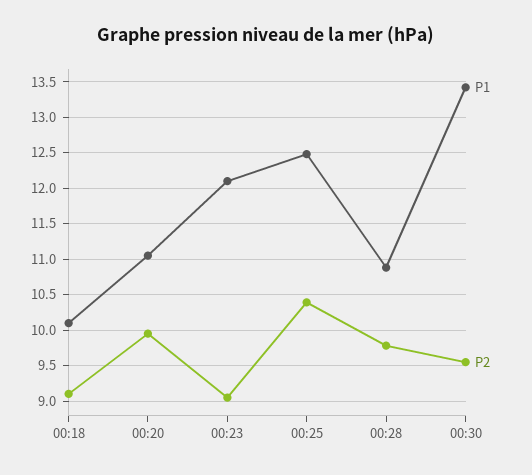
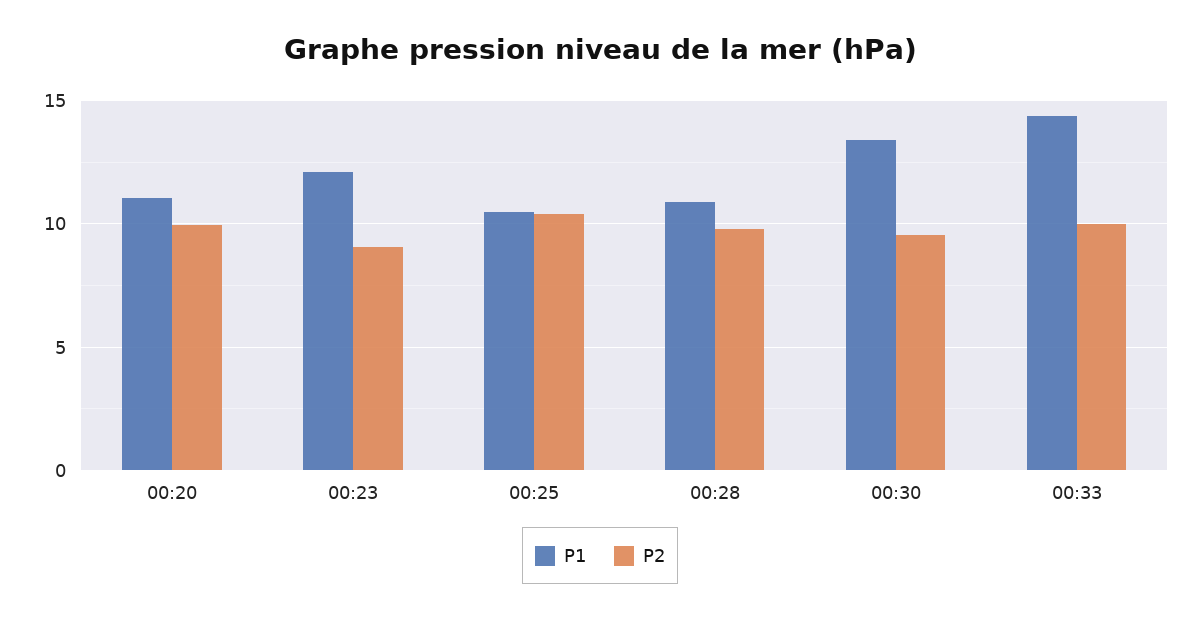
P1, 00:18: 10.1 -> none
P2, 00:18: 9.1 -> none
P1, 00:25: 12.5 -> 10.5
P1, 00:33: none -> 14.5
P2, 00:33: none -> 10

